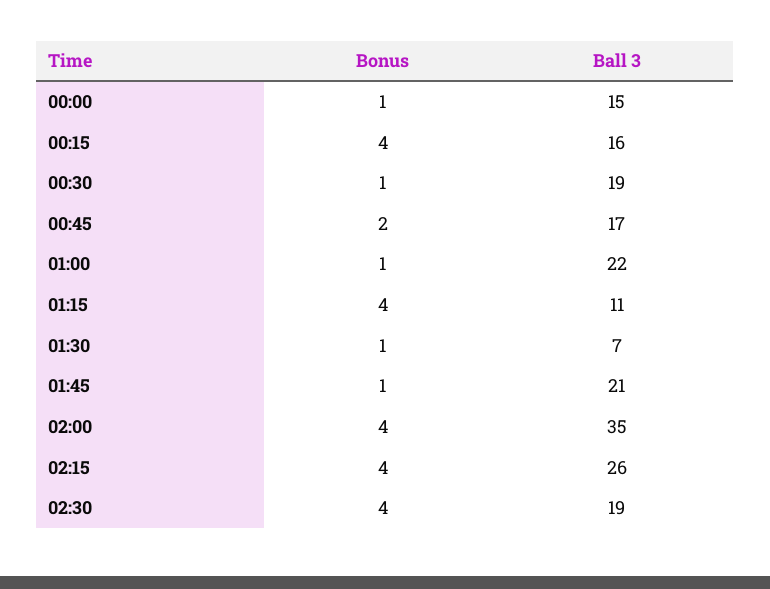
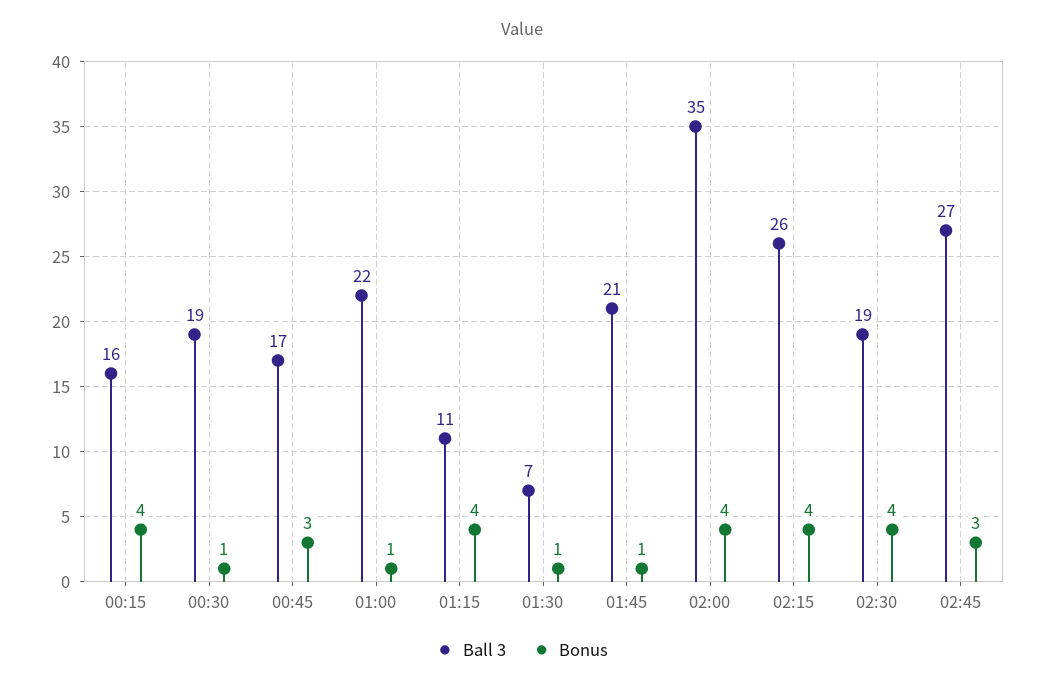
Bonus, 00:00: 1 -> none
Ball 3, 00:00: 15 -> none
Bonus, 00:45: 2 -> 3
Ball 3, 02:45: none -> 27
Bonus, 02:45: none -> 3

